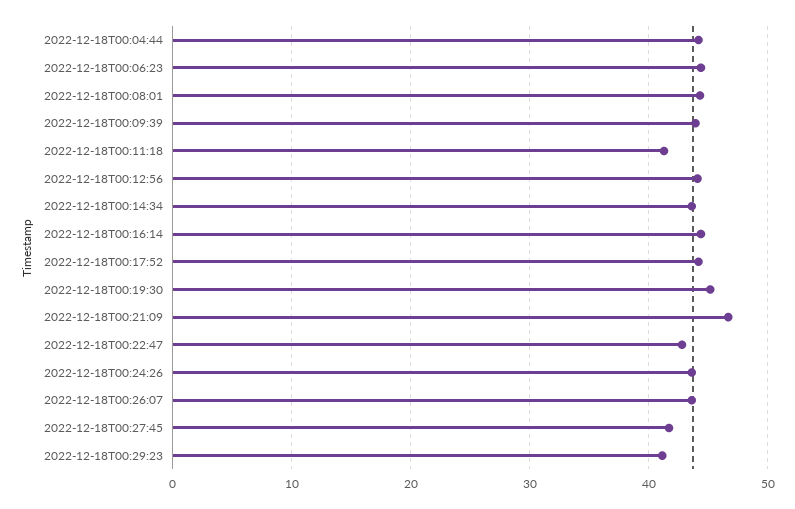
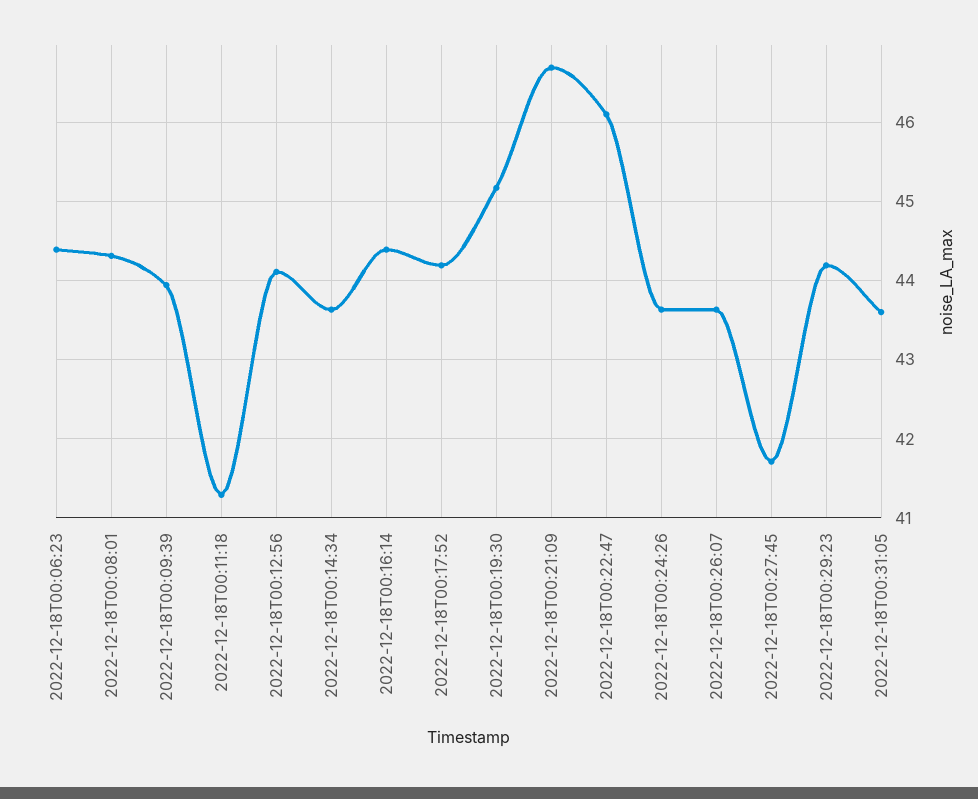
2022-12-18T00:04:44: 44 -> none
2022-12-18T00:22:47: 43 -> 46.1
2022-12-18T00:29:23: 41 -> 44.2
2022-12-18T00:31:05: none -> 43.6

